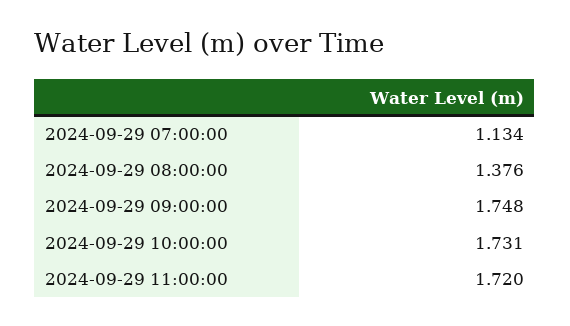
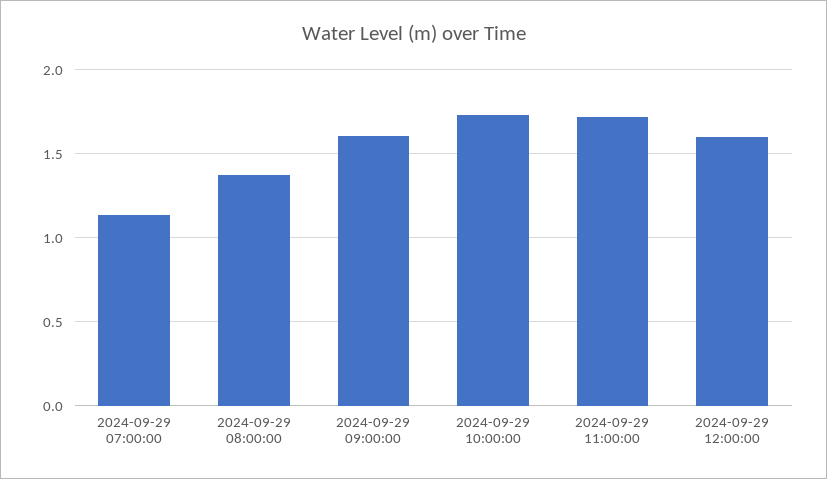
2024-09-29 09:00:00: 1.748 -> 1.6
2024-09-29 12:00:00: none -> 1.6

